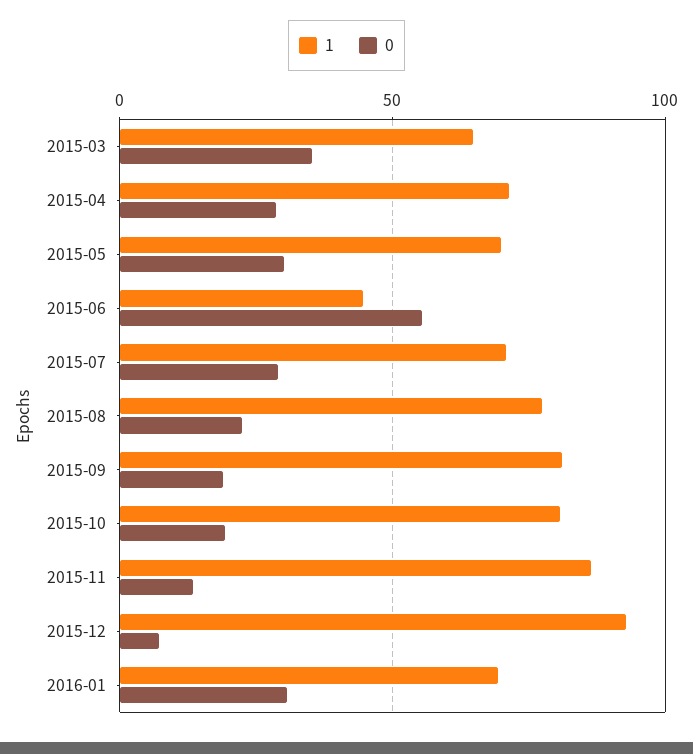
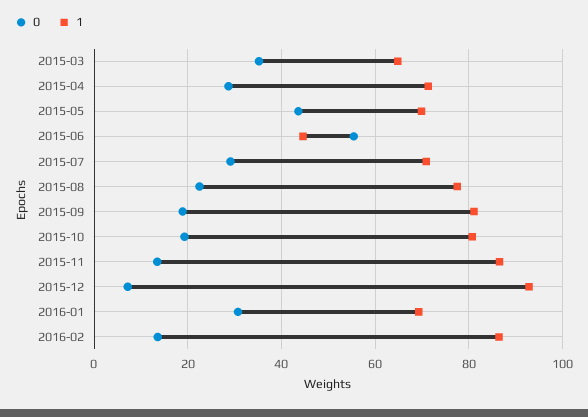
0, 2015-05: 30 -> 44
0, 2016-02: none -> 14
1, 2016-02: none -> 86

